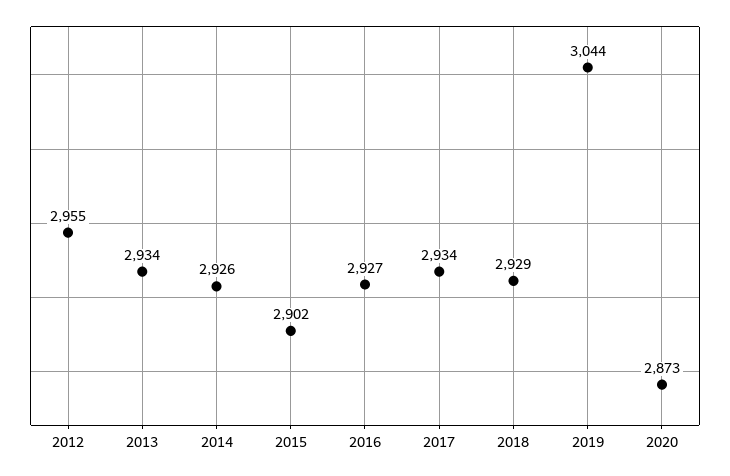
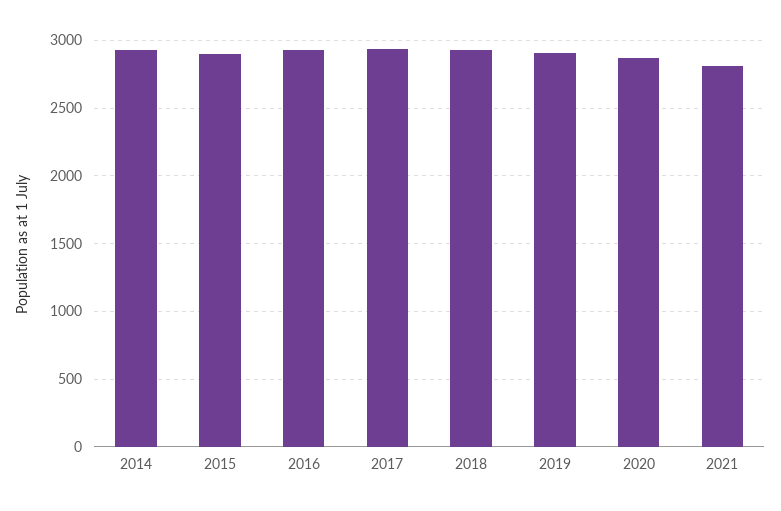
2012: 2955 -> none
2013: 2934 -> none
2019: 3044 -> 2900
2021: none -> 2800

